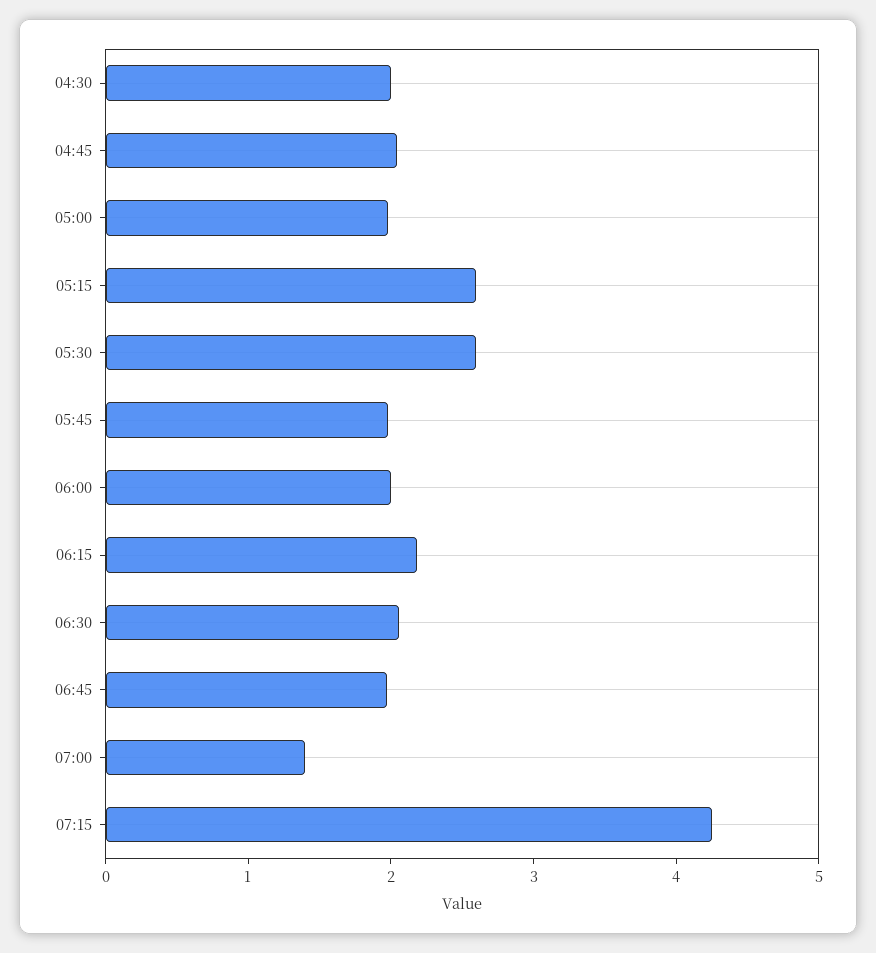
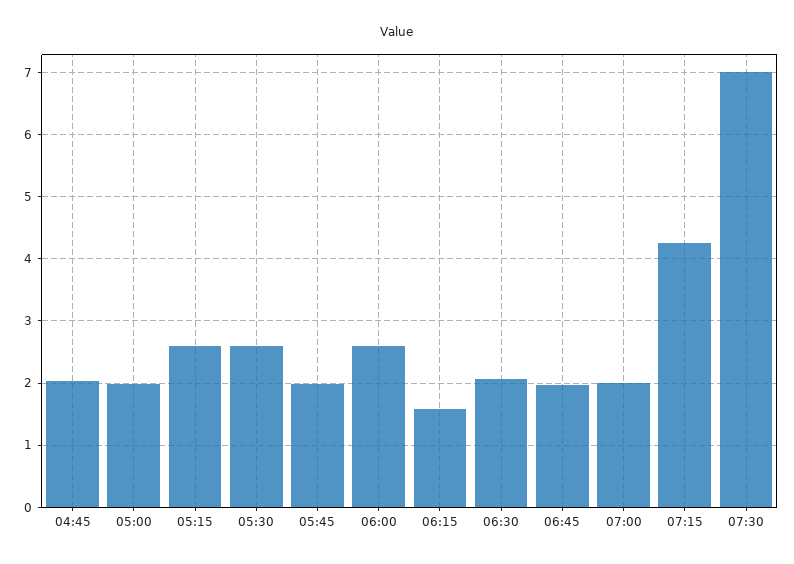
04:30: 2 -> none
06:00: 2 -> 2.6
06:15: 2.2 -> 1.6
07:00: 1.4 -> 2
07:30: none -> 7

